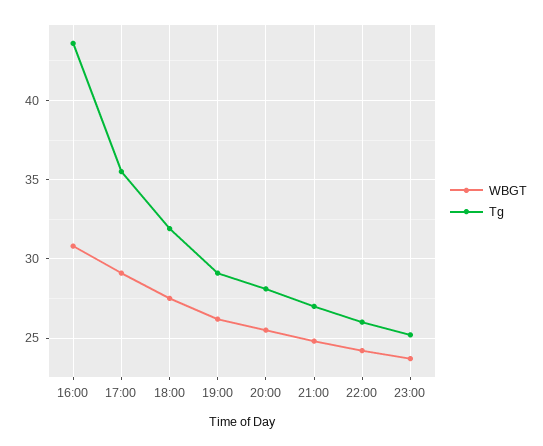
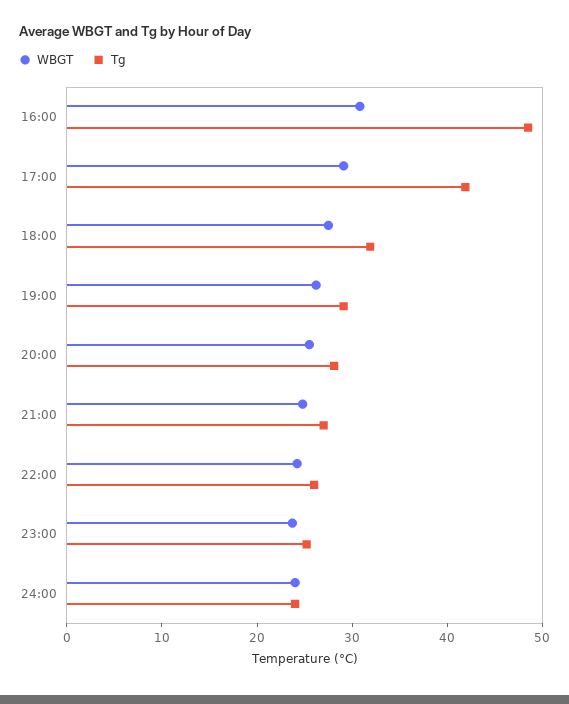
Tg, 16:00: 43.5 -> 48
Tg, 17:00: 35.5 -> 42
WBGT, 24:00: none -> 24
Tg, 24:00: none -> 24

